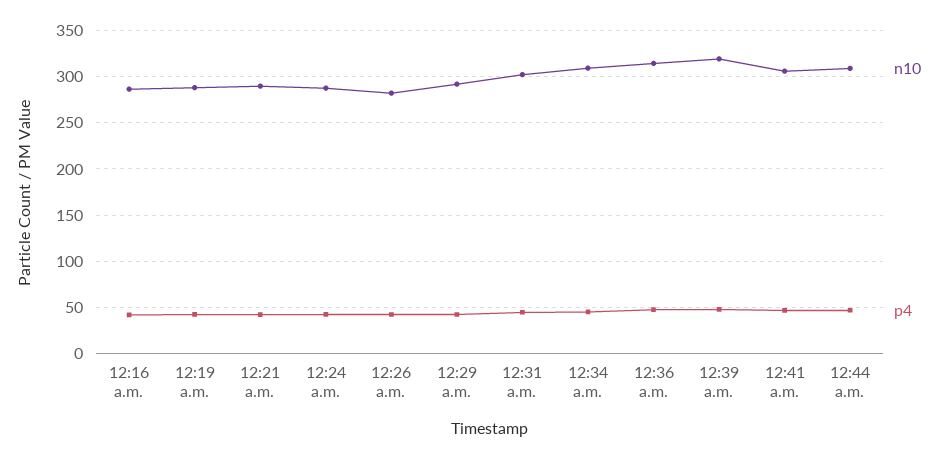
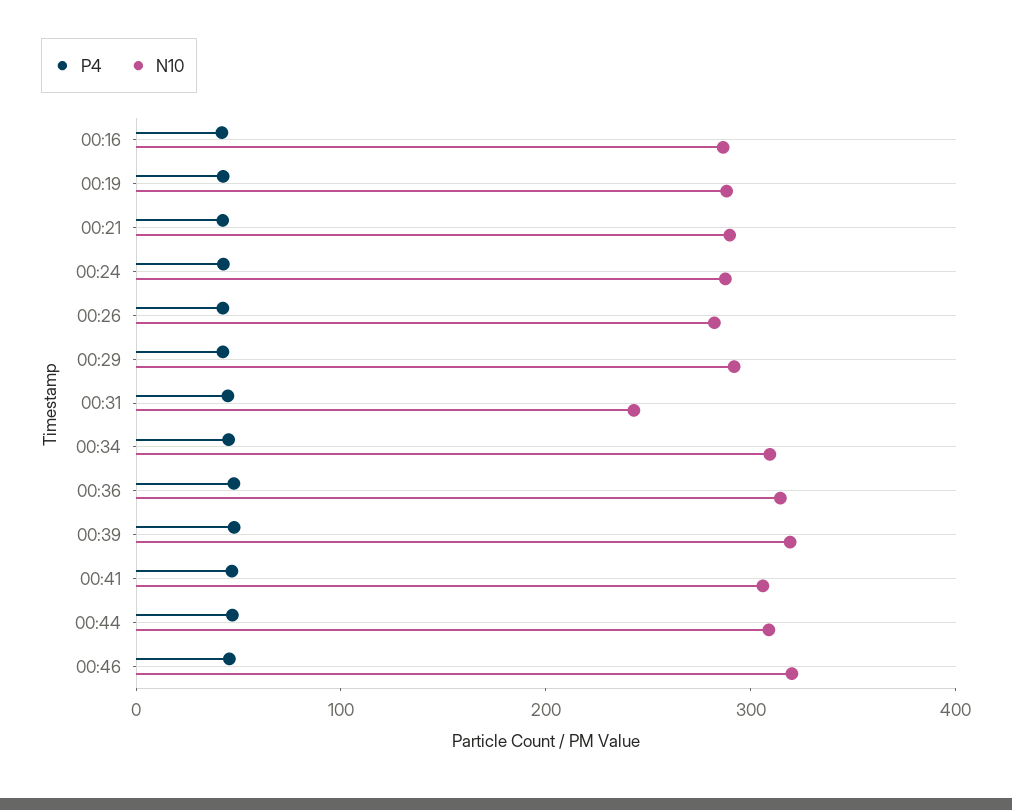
n10, 12:31 a.m.: 300 -> 240
p4, 00:46: none -> 40
n10, 00:46: none -> 320

